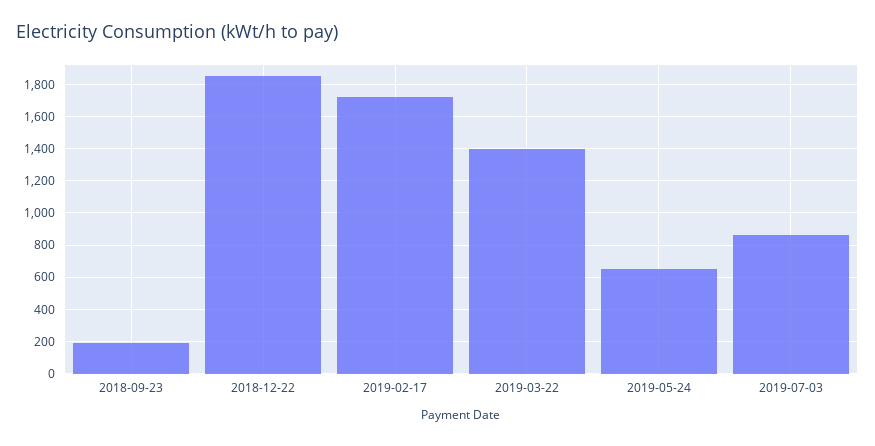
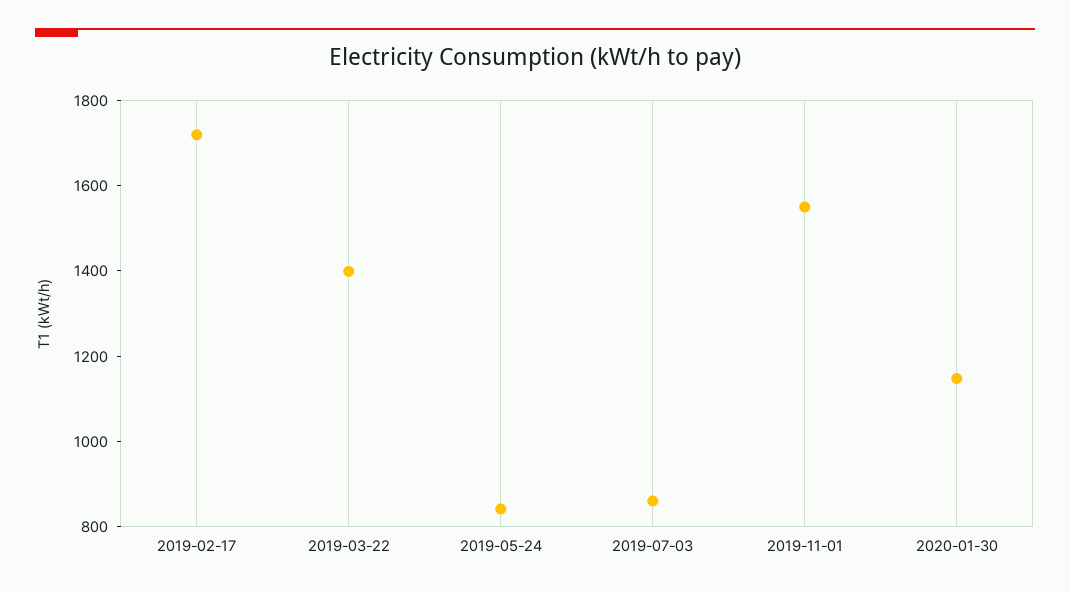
2018-09-23: 200 -> none
2018-12-22: 1850 -> none
2019-05-24: 650 -> 850
2019-11-01: none -> 1550
2020-01-30: none -> 1150

